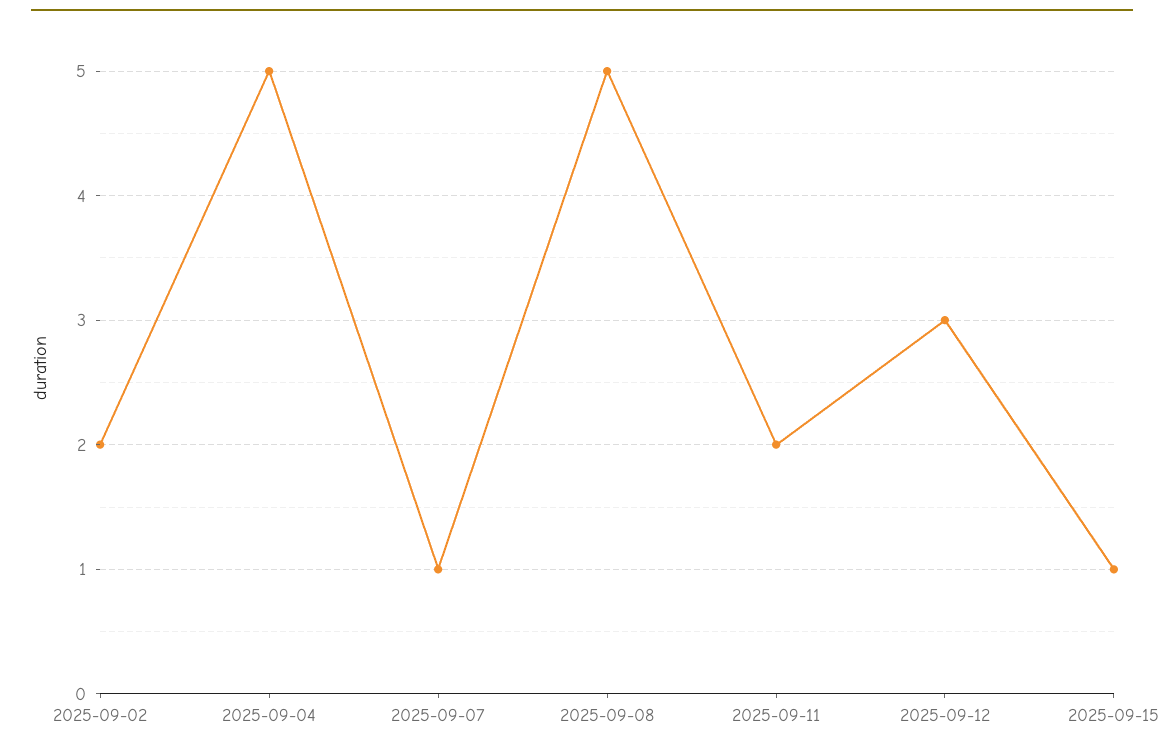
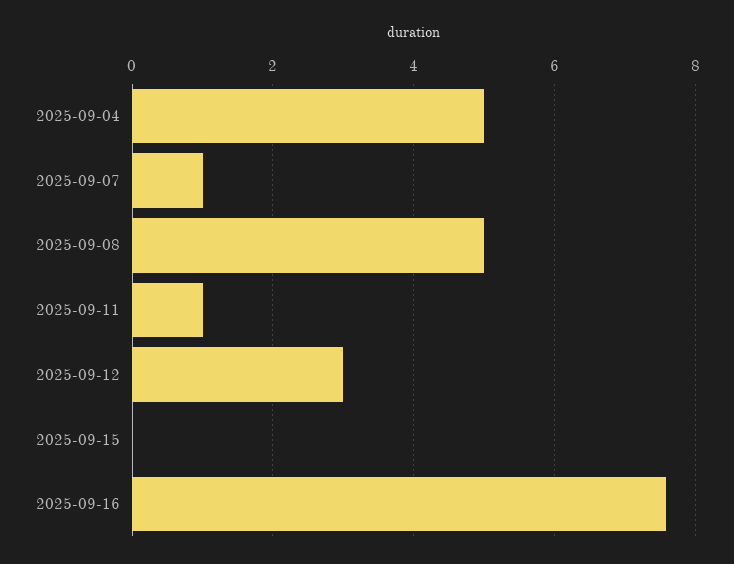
2025-09-02: 2 -> none
2025-09-11: 2 -> 1
2025-09-15: 1 -> 0
2025-09-16: none -> 7.6

